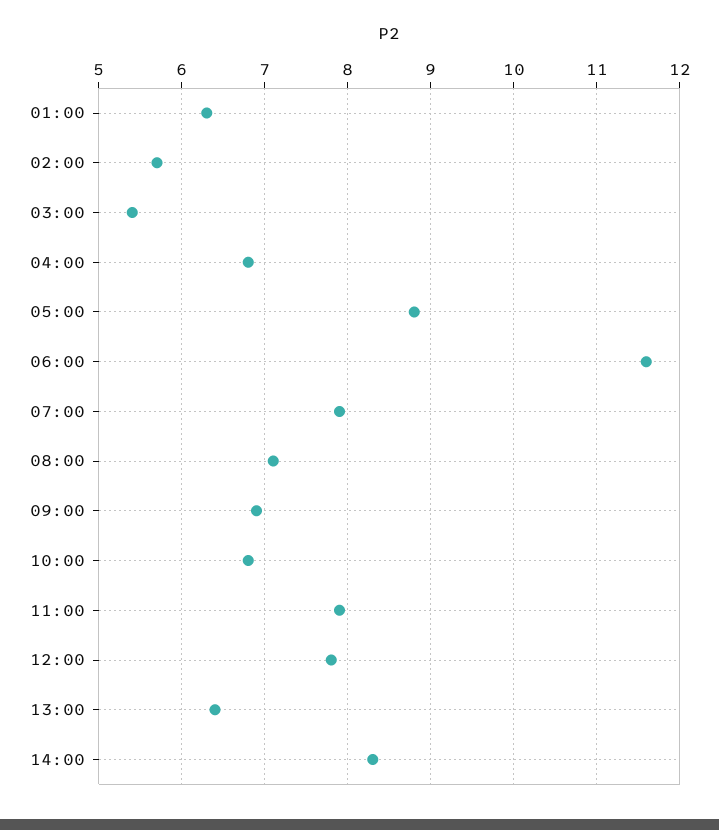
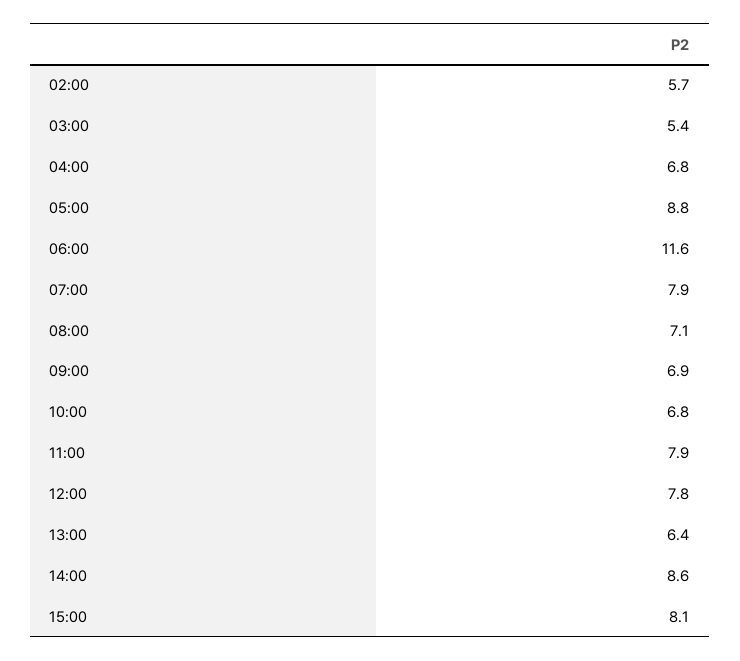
01:00: 6.3 -> none
14:00: 8.3 -> 8.6
15:00: none -> 8.1

